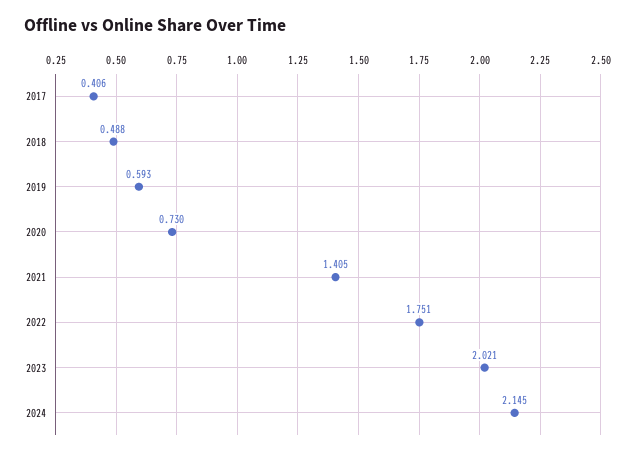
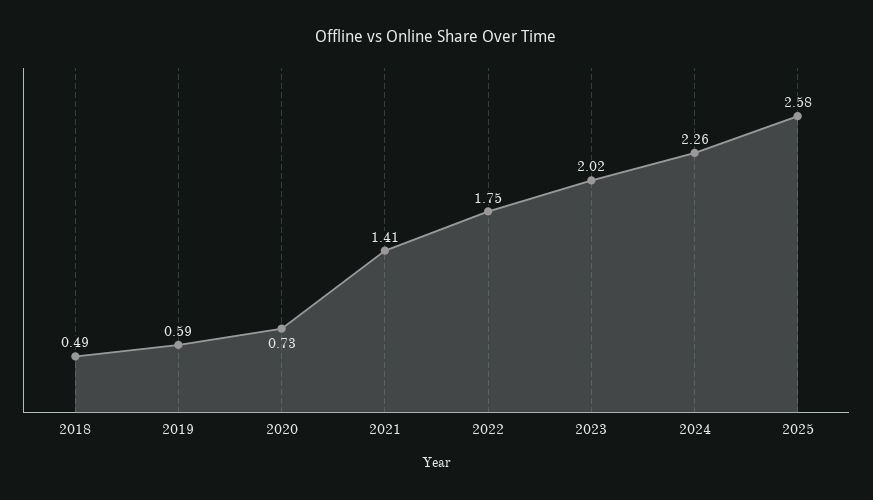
2017: 0.406 -> none
2024: 2.145 -> 2.26
2025: none -> 2.58

